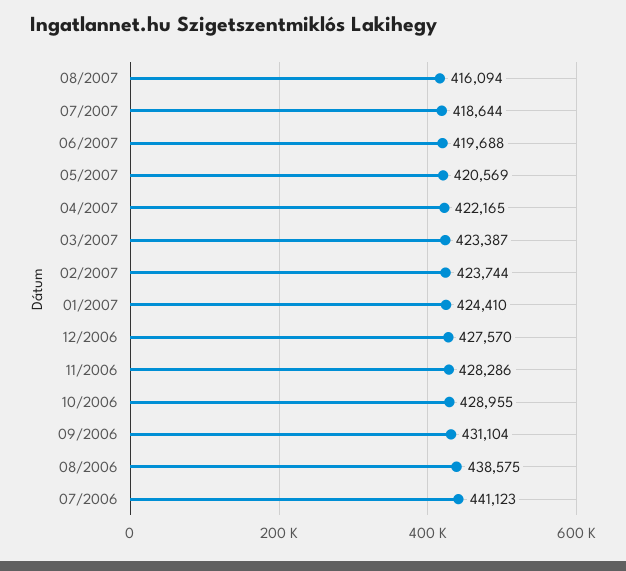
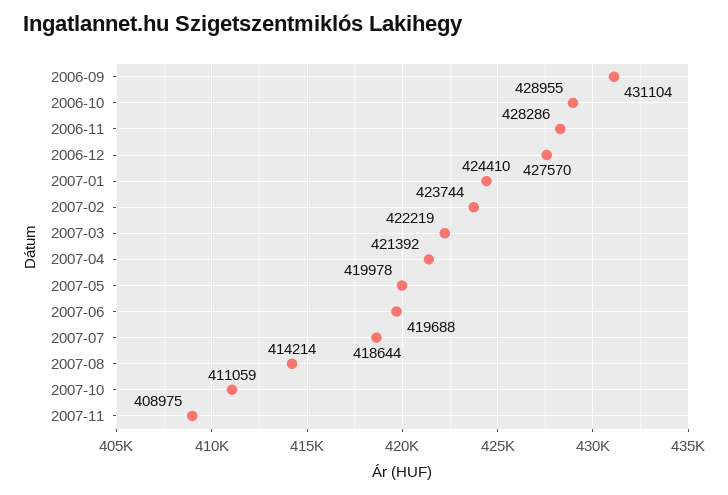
08/2007: 416094 -> 414214
05/2007: 420569 -> 419978
04/2007: 422165 -> 421392
03/2007: 423387 -> 422219
08/2006: 438575 -> none
07/2006: 441123 -> none
2007-10: none -> 411059
2007-11: none -> 408975

